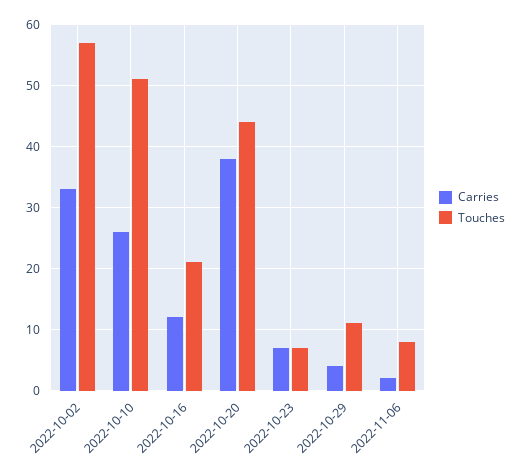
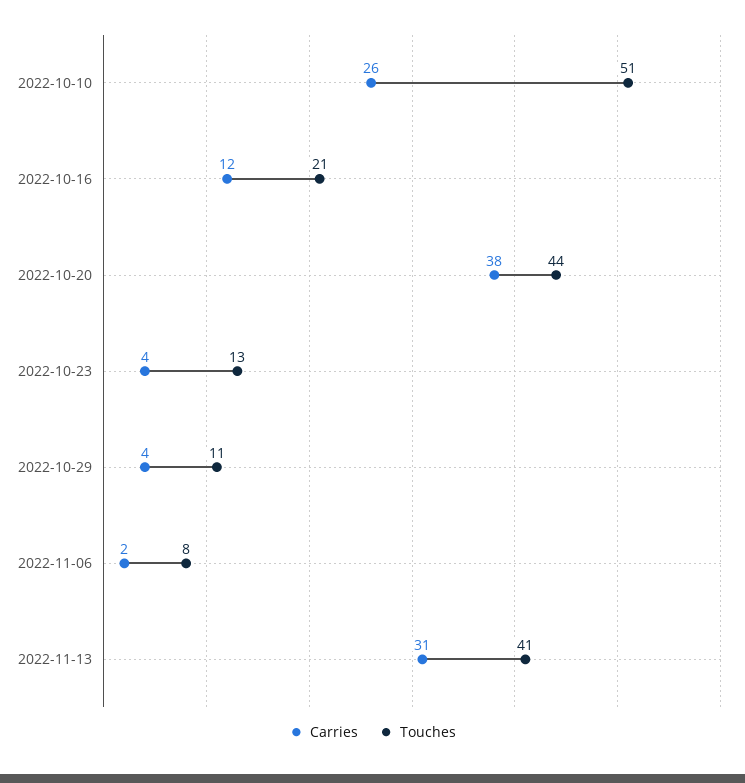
Carries, 2022-10-02: 33 -> none
Touches, 2022-10-02: 57 -> none
Carries, 2022-10-23: 7 -> 4
Touches, 2022-10-23: 7 -> 13
Carries, 2022-11-13: none -> 31
Touches, 2022-11-13: none -> 41

